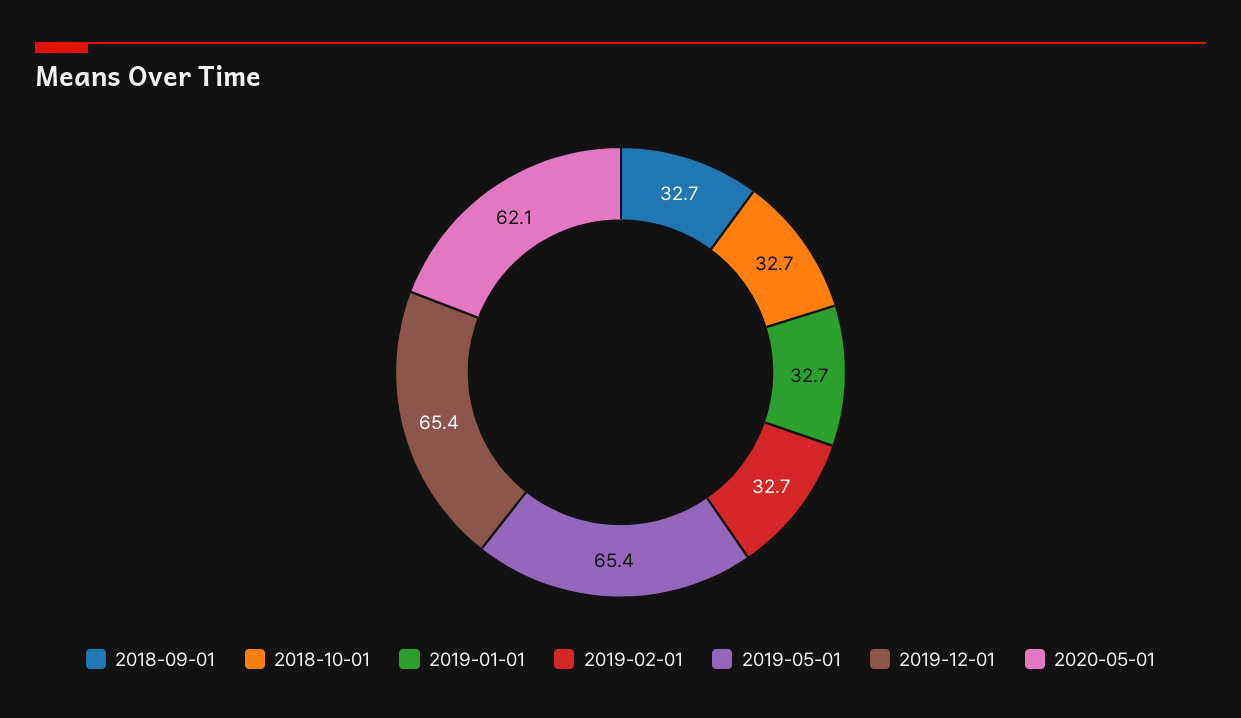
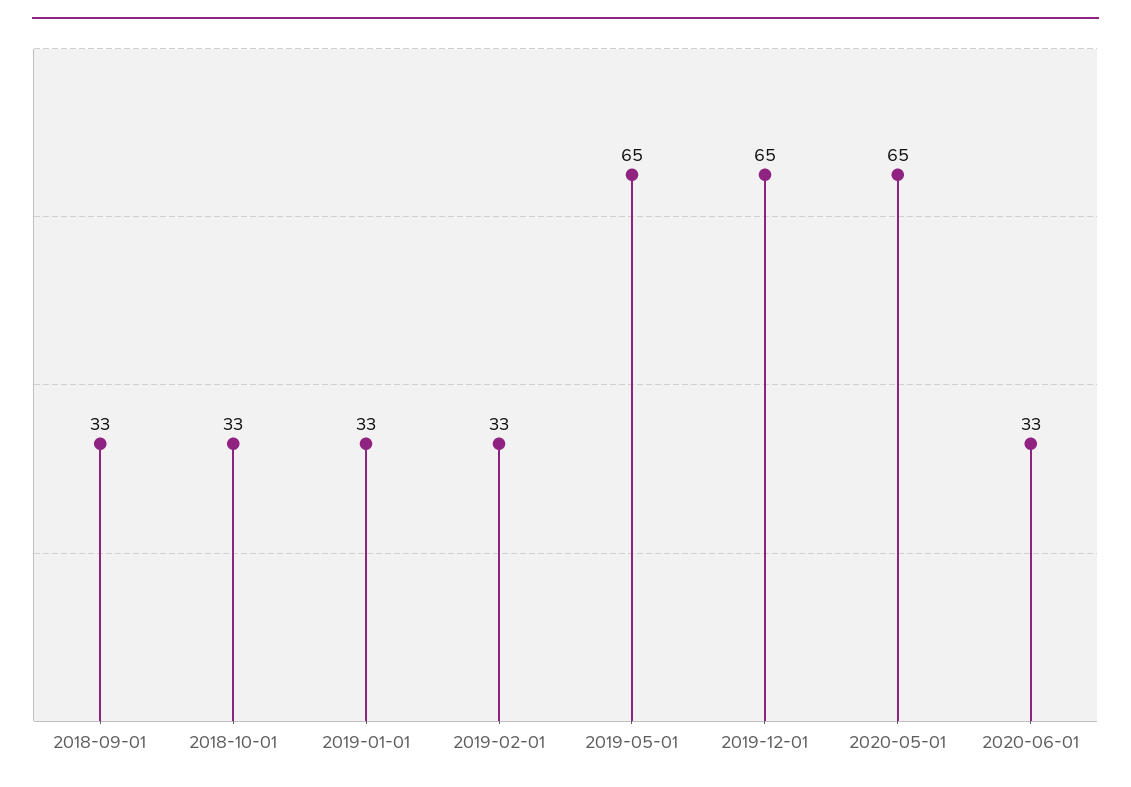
2020-05-01: 62.1 -> 65
2020-06-01: none -> 33

